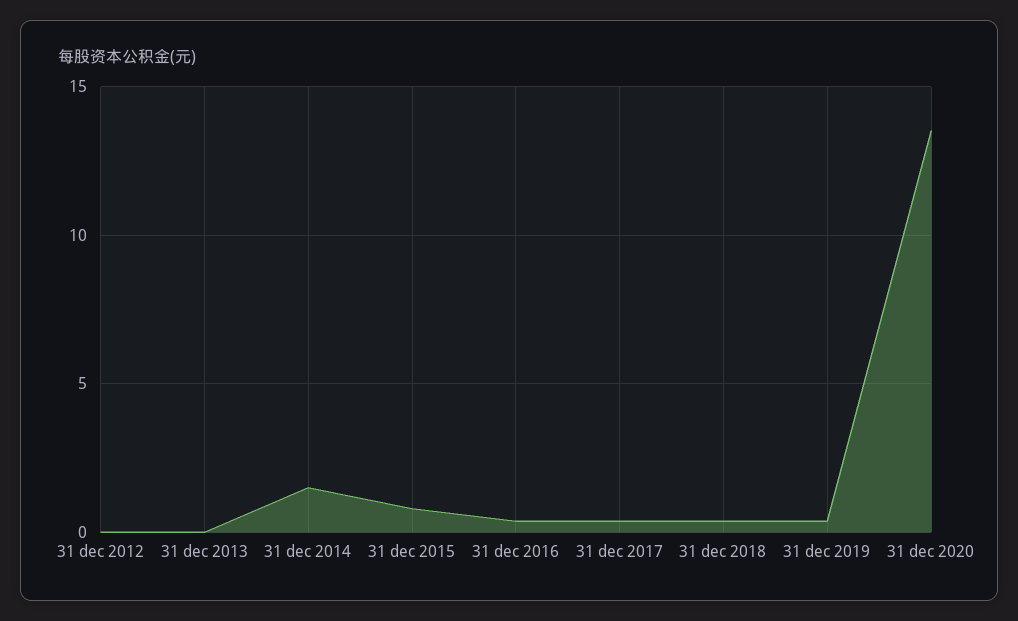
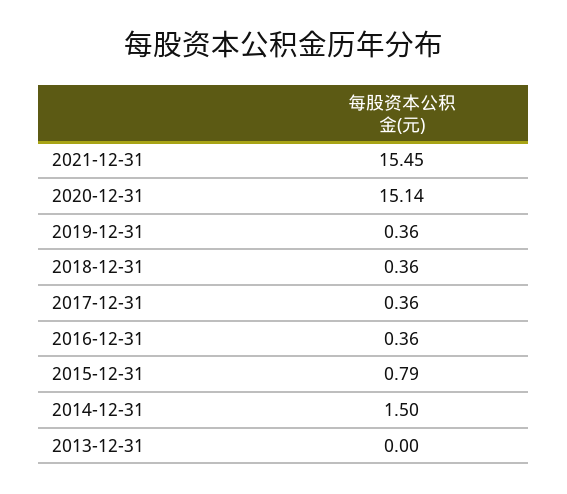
31 dec 2012: 0 -> none
31 dec 2020: 13.5 -> 15.14
2021-12-31: none -> 15.45

